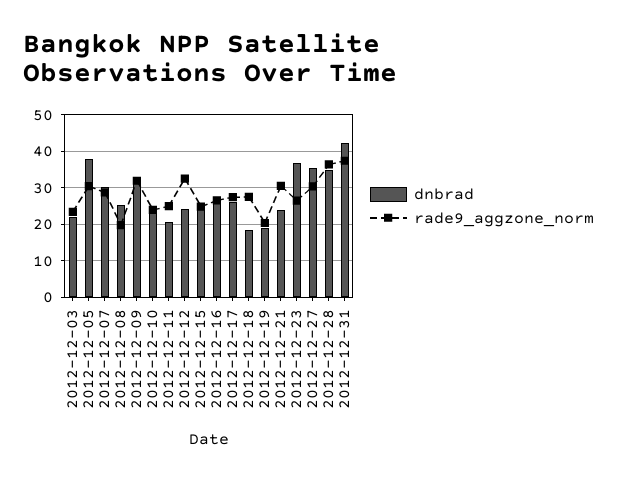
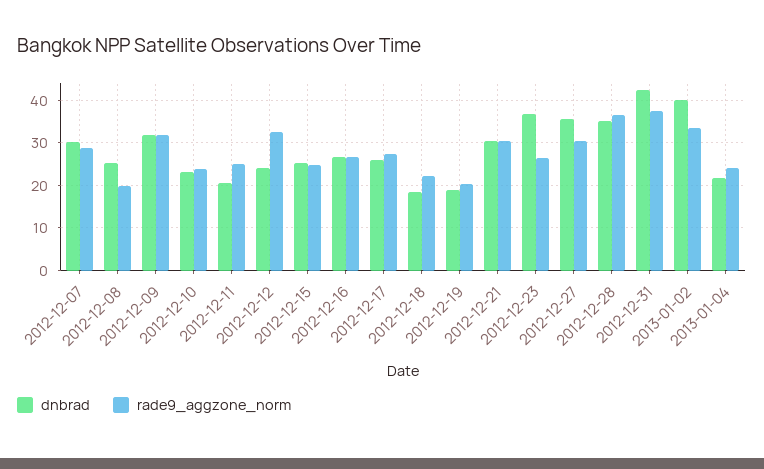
dnbrad, 2012-12-03: 22 -> none
rade9_aggzone_norm, 2012-12-03: 24 -> none
dnbrad, 2012-12-05: 38 -> none
rade9_aggzone_norm, 2012-12-05: 30 -> none
rade9_aggzone_norm, 2012-12-18: 28 -> 22
dnbrad, 2012-12-21: 24 -> 30
dnbrad, 2013-01-02: none -> 40
rade9_aggzone_norm, 2013-01-02: none -> 34
dnbrad, 2013-01-04: none -> 22
rade9_aggzone_norm, 2013-01-04: none -> 24

